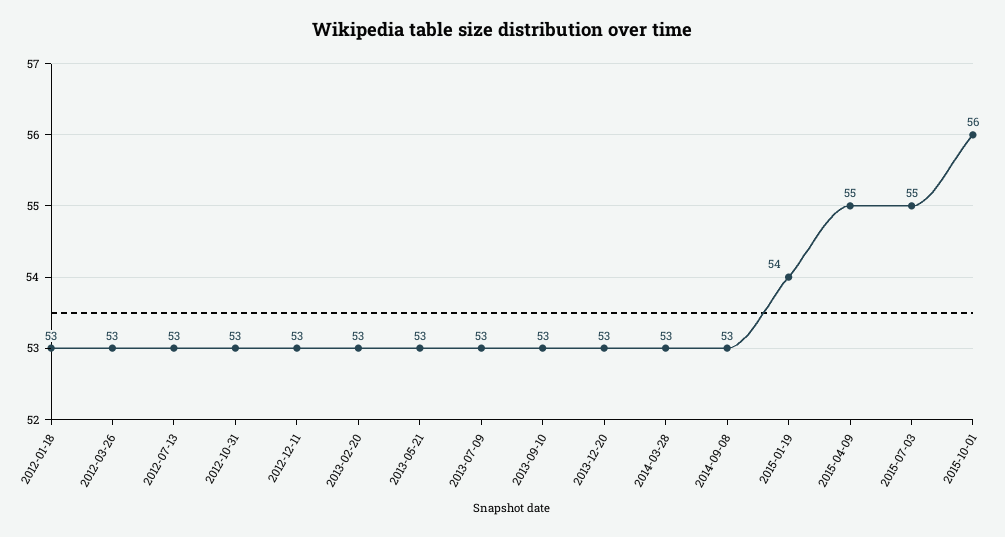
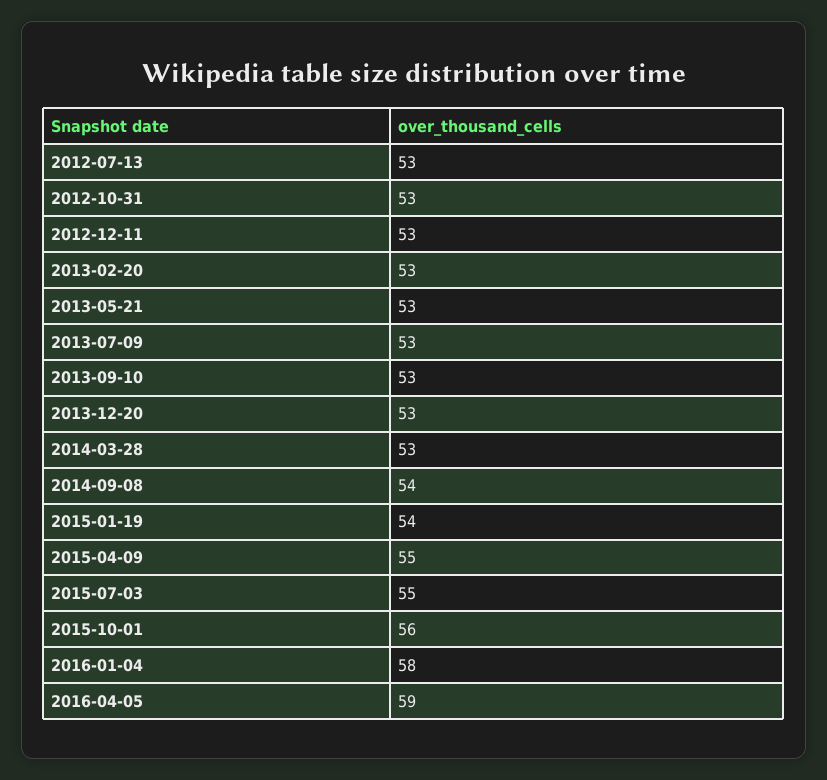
2012-01-18: 53 -> none
2012-03-26: 53 -> none
2014-09-08: 53 -> 54
2016-01-04: none -> 58
2016-04-05: none -> 59

